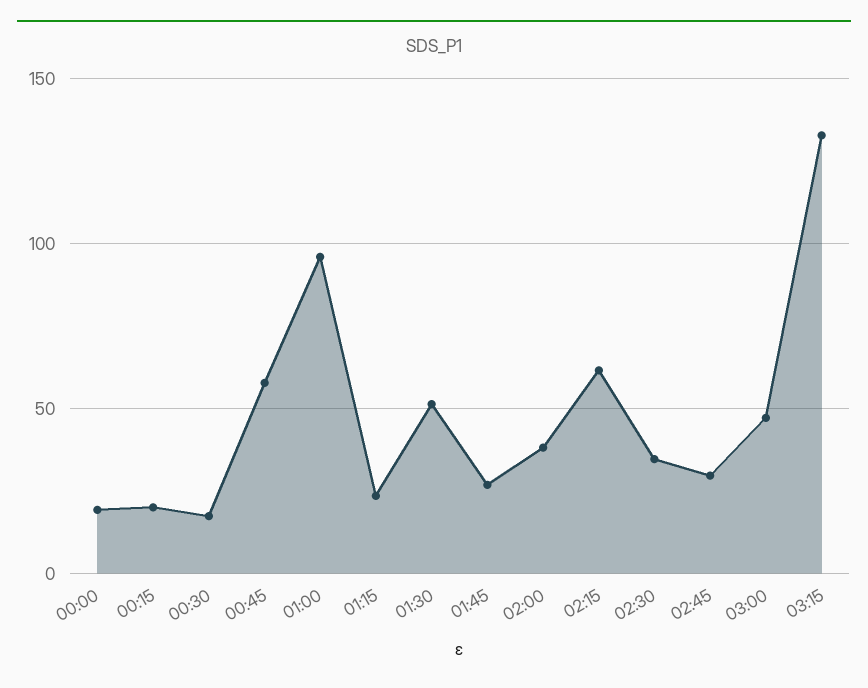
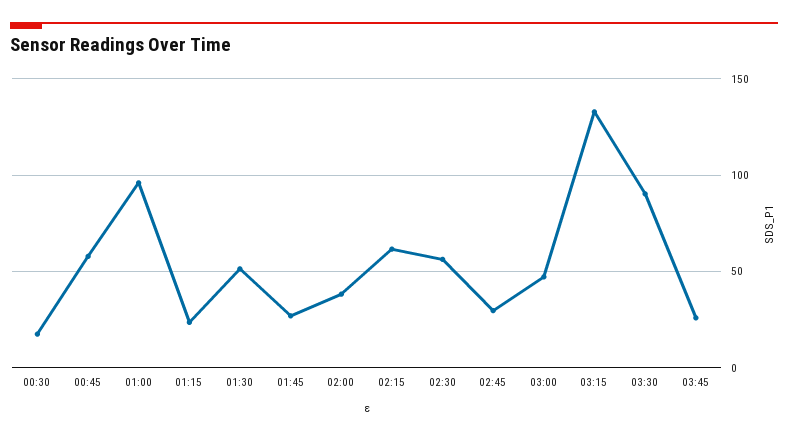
00:00: 20 -> none
00:15: 20 -> none
02:30: 35 -> 55
03:30: none -> 90
03:45: none -> 25

